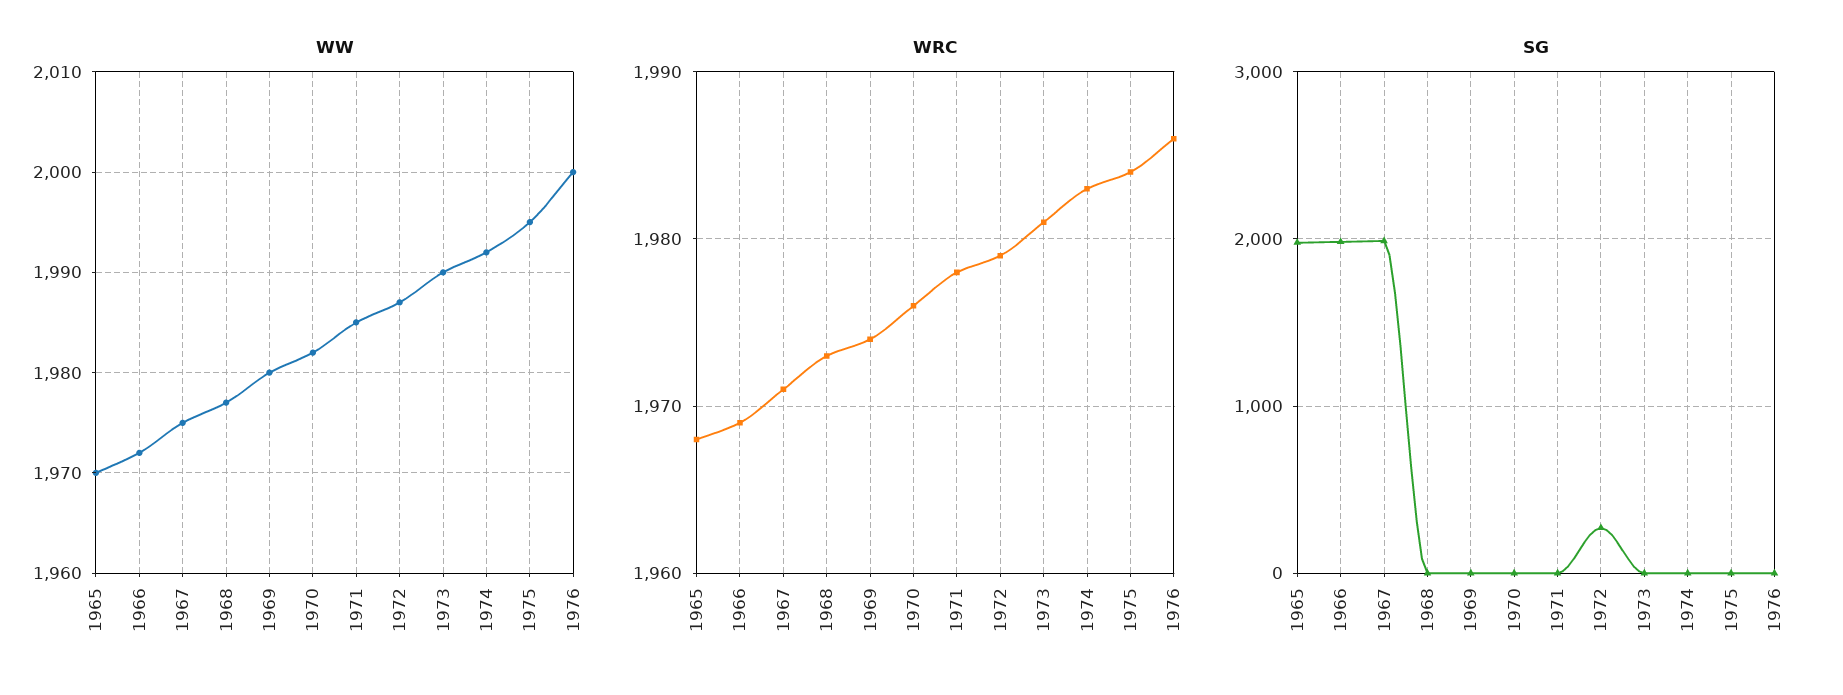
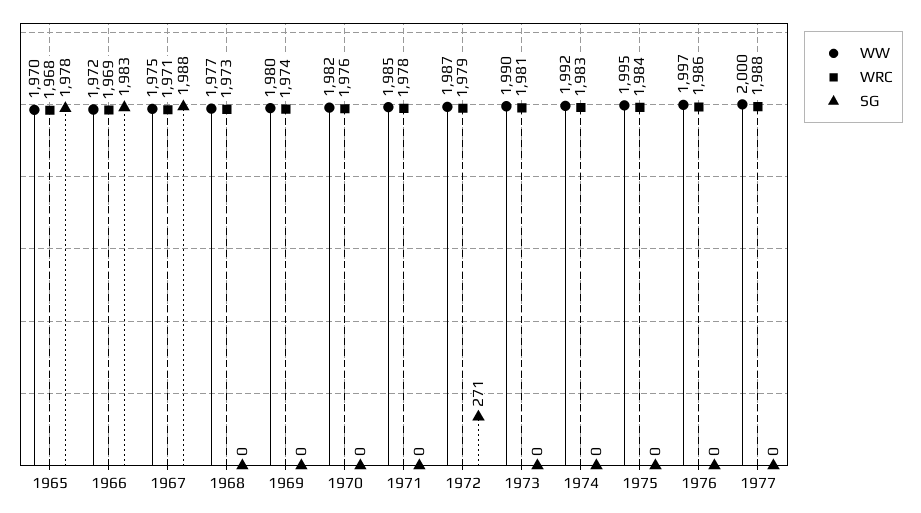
WW, 1976: 2000 -> 1997
WW, 1977: none -> 2000
WRC, 1977: none -> 1988
SG, 1977: none -> 0

